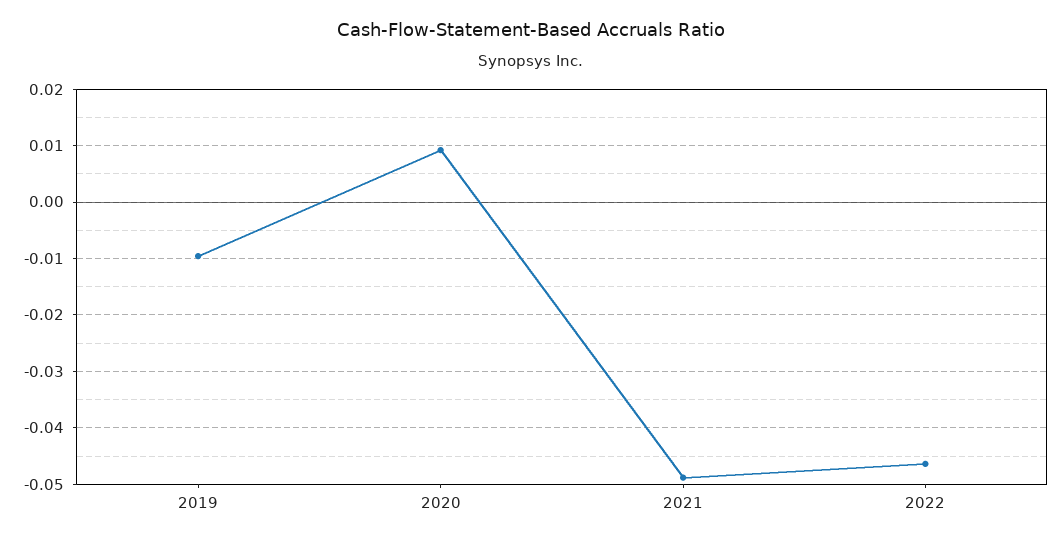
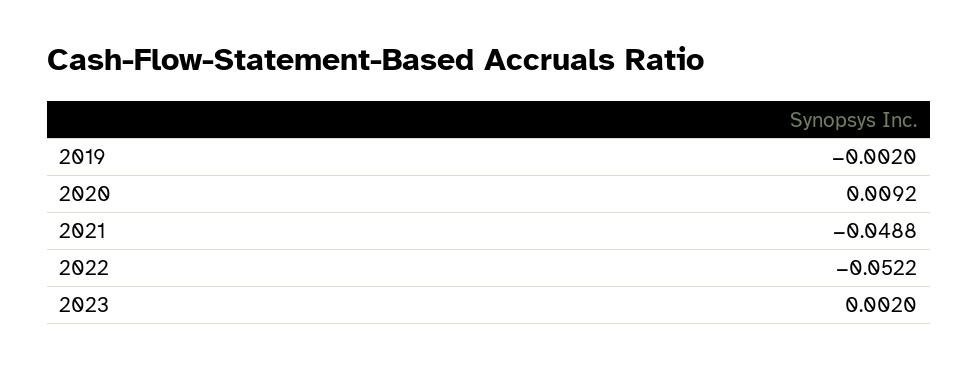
2019: -0.01 -> -0.002
2022: -0.046 -> -0.0522
2023: none -> 0.002

